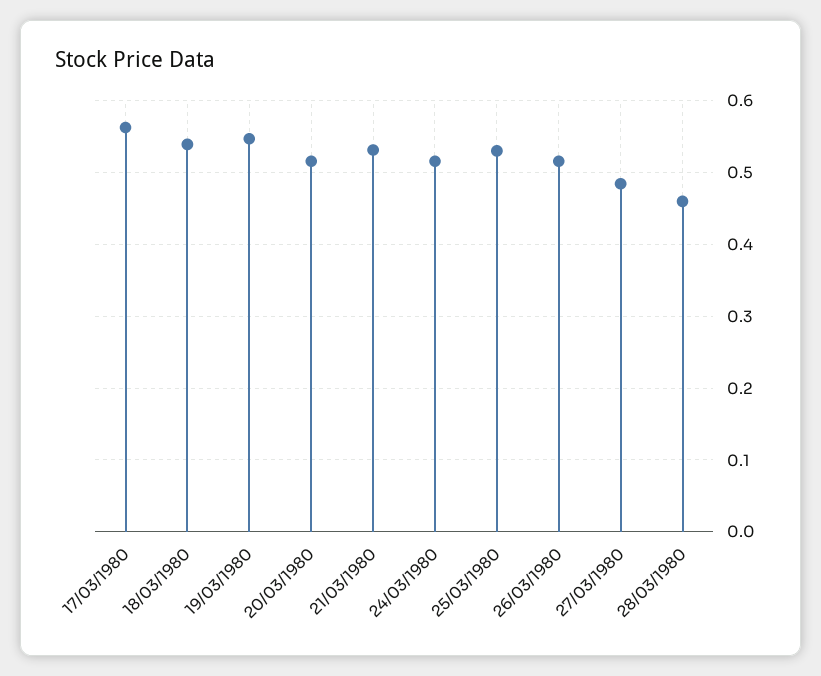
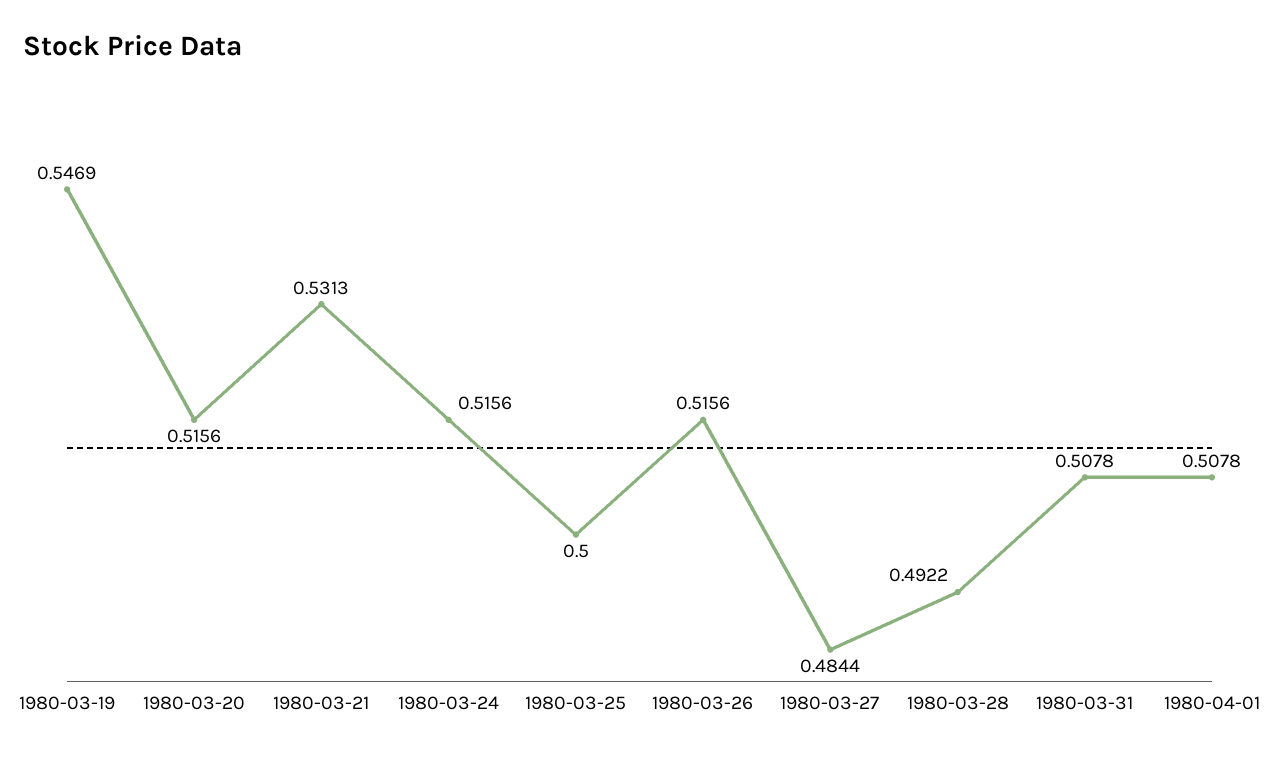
17/03/1980: 0.56 -> none
18/03/1980: 0.54 -> none
25/03/1980: 0.53 -> 0.5
28/03/1980: 0.46 -> 0.4922
1980-03-31: none -> 0.5078
1980-04-01: none -> 0.5078

